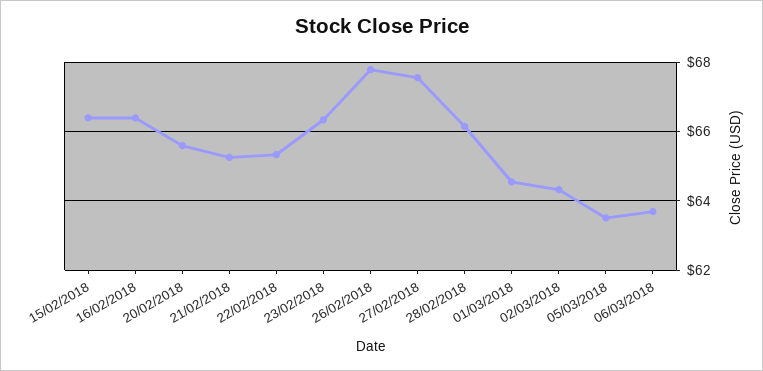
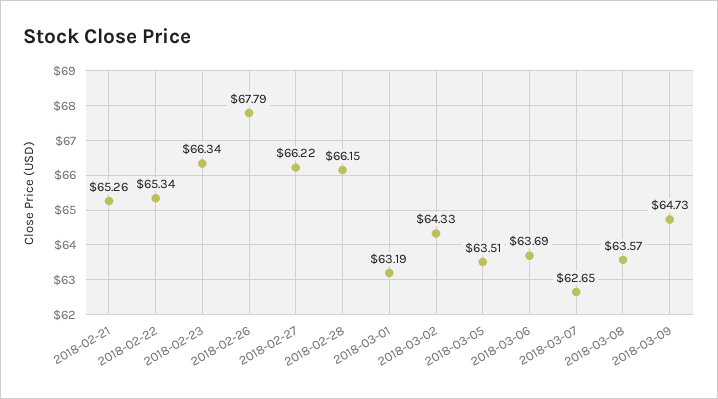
15/02/2018: 66.4 -> none
16/02/2018: 66.4 -> none
20/02/2018: 65.6 -> none
27/02/2018: 67.6 -> 66.22
01/03/2018: 64.6 -> 63.19
2018-03-07: none -> 62.65
2018-03-08: none -> 63.57
2018-03-09: none -> 64.73

